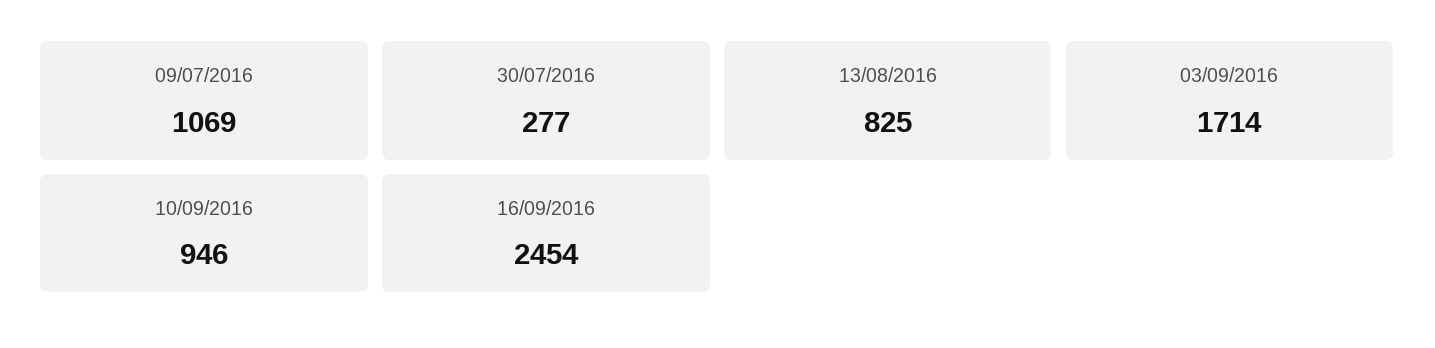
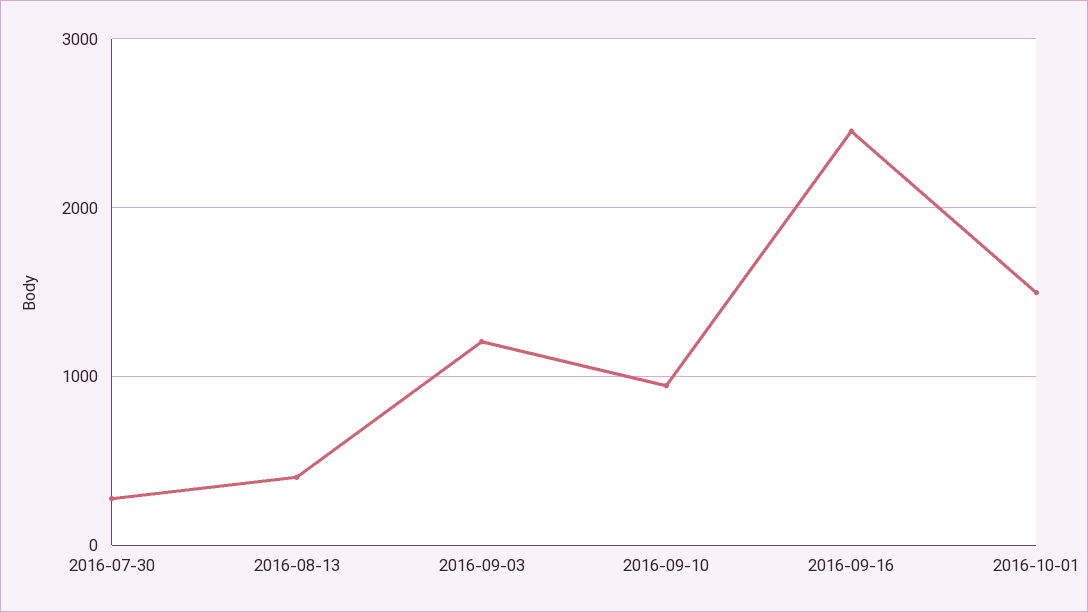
09/07/2016: 1069 -> none
13/08/2016: 825 -> 400
03/09/2016: 1714 -> 1200
2016-10-01: none -> 1500

